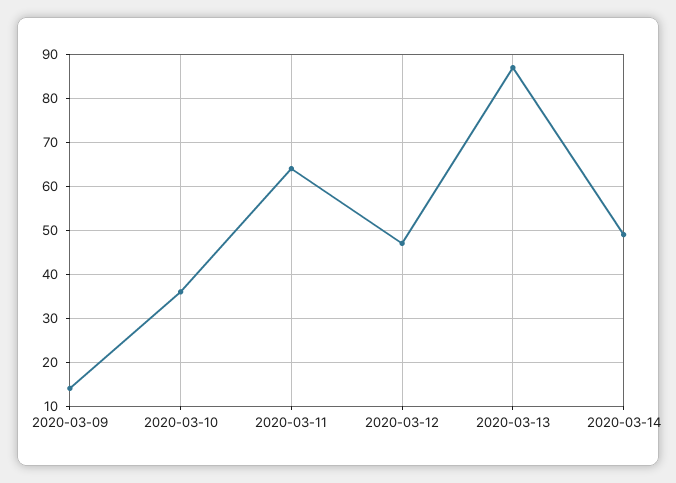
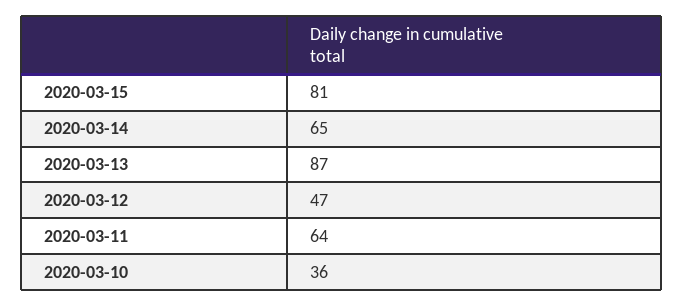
2020-03-09: 15 -> none
2020-03-14: 50 -> 65
2020-03-15: none -> 81

